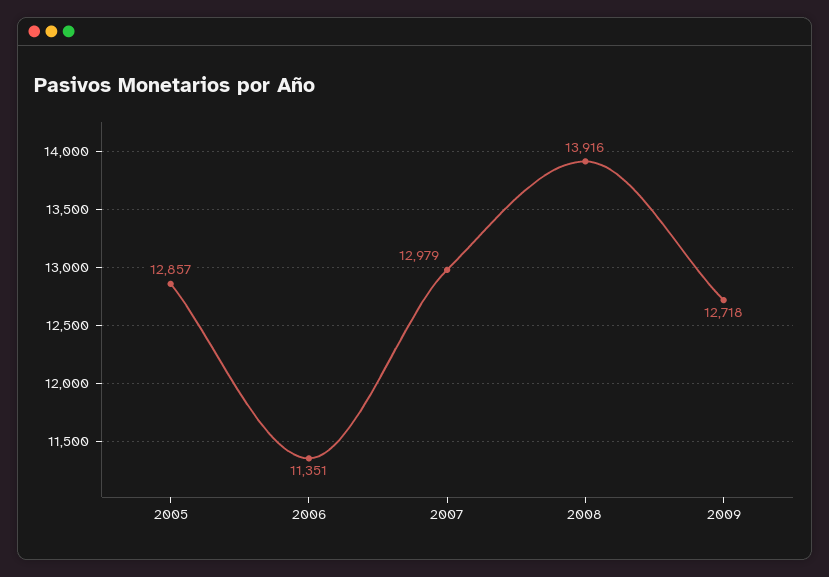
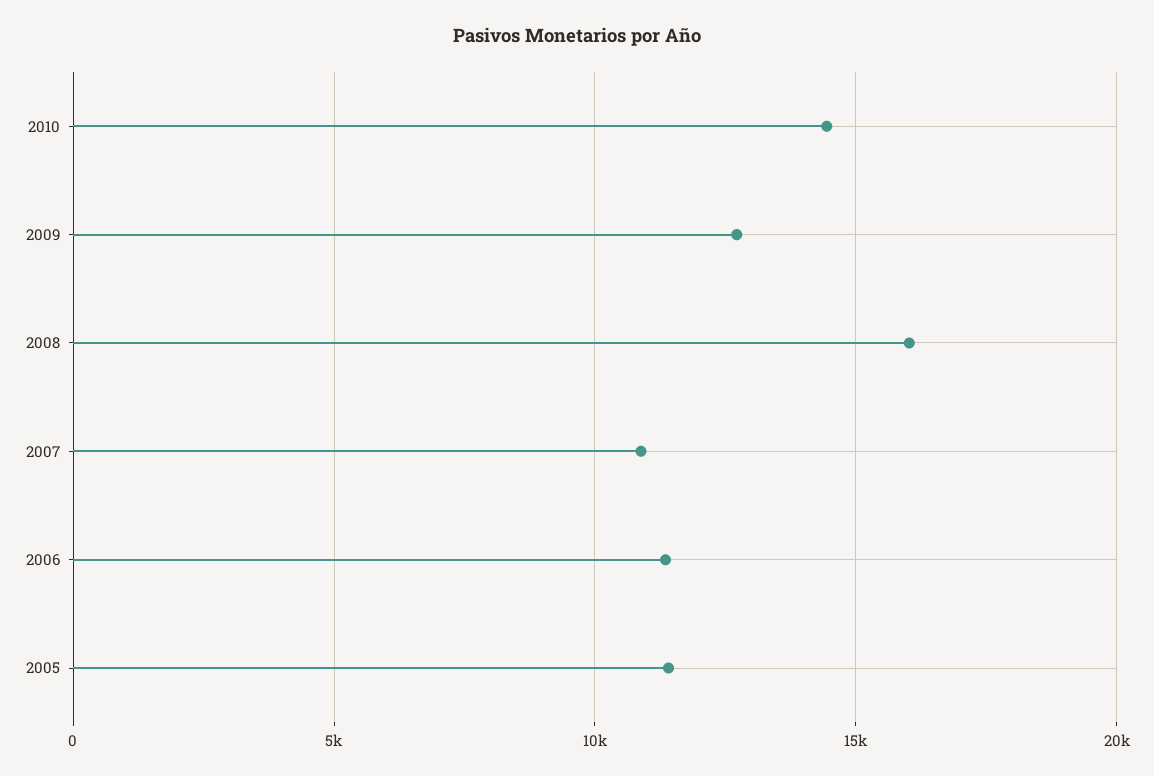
2005: 12857 -> 11500
2007: 12979 -> 11000
2008: 13916 -> 16000
2010: none -> 14500

